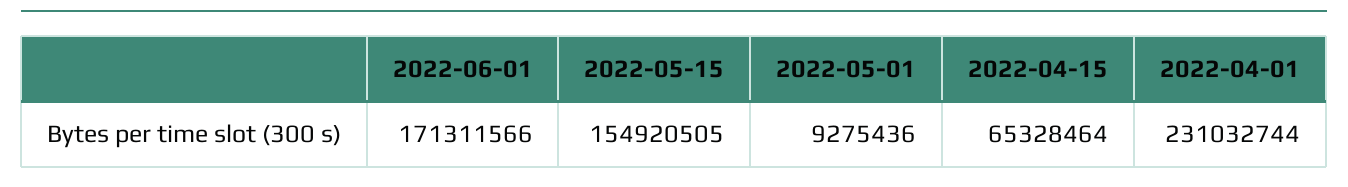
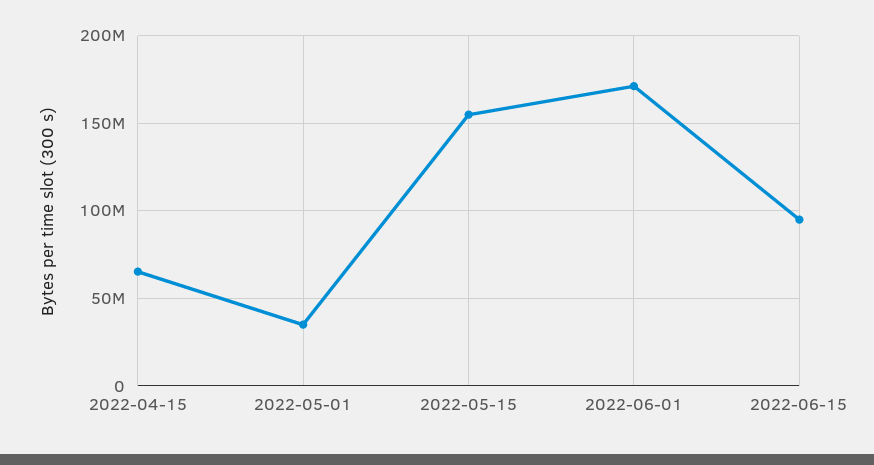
2022-05-01: 9275436 -> 35000000
2022-04-01: 231032744 -> none
2022-06-15: none -> 95000000

